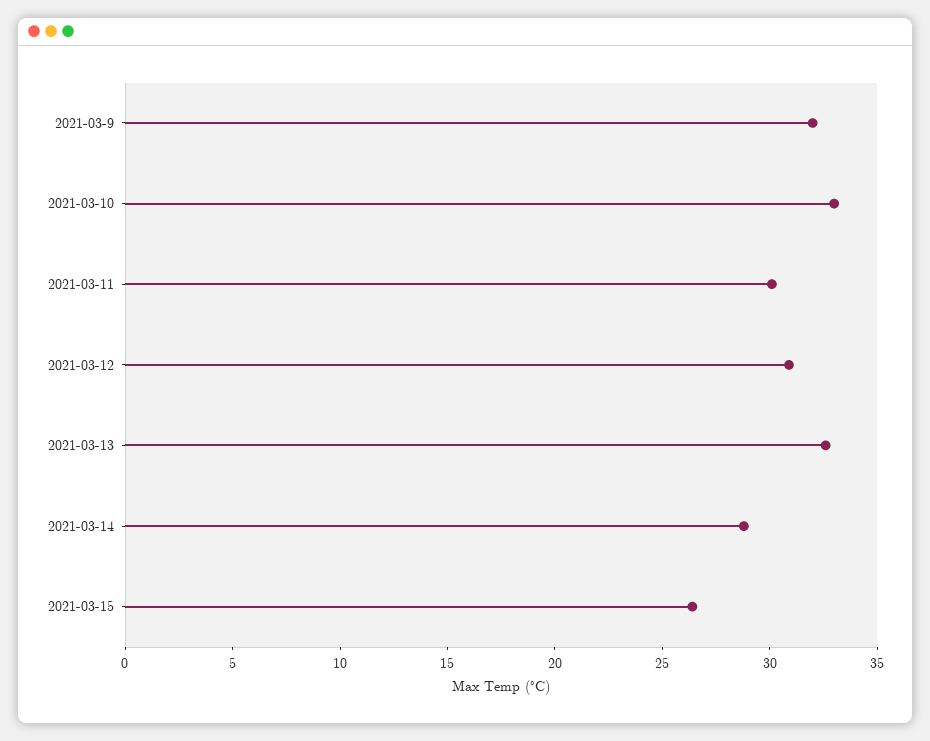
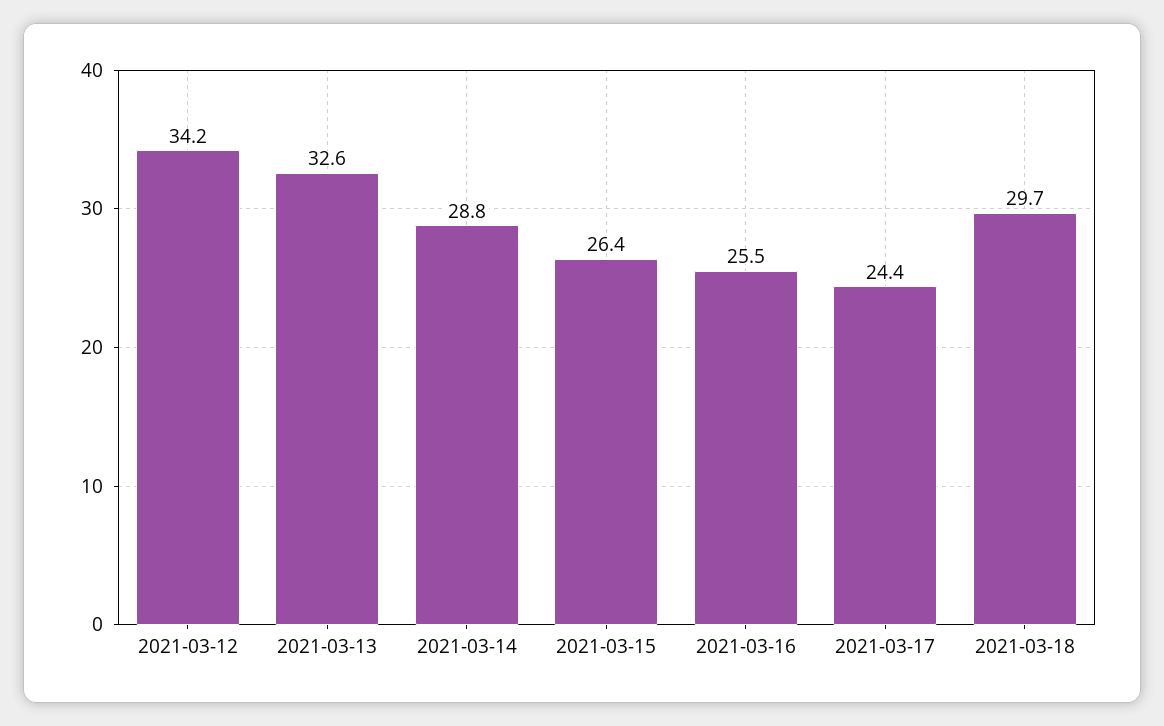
2021-03-9: 32 -> none
2021-03-10: 33 -> none
2021-03-11: 30 -> none
2021-03-12: 31 -> 34.2
2021-03-16: none -> 25.5
2021-03-17: none -> 24.4
2021-03-18: none -> 29.7

